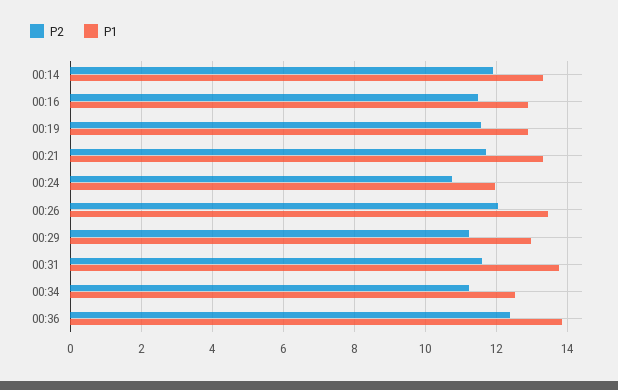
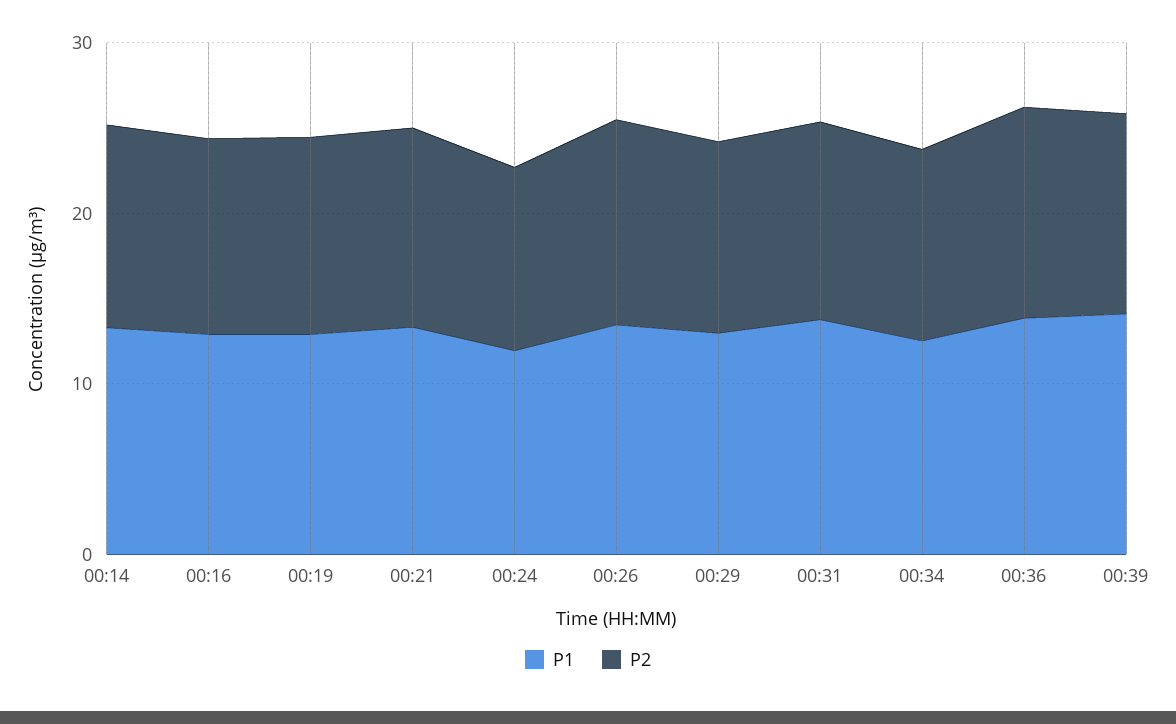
P1, 00:39: none -> 14
P2, 00:39: none -> 12

